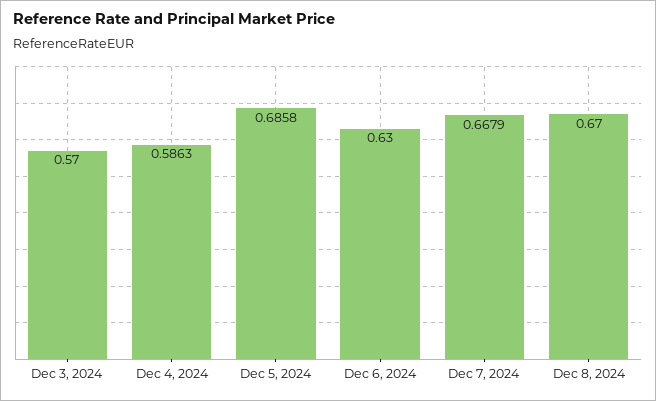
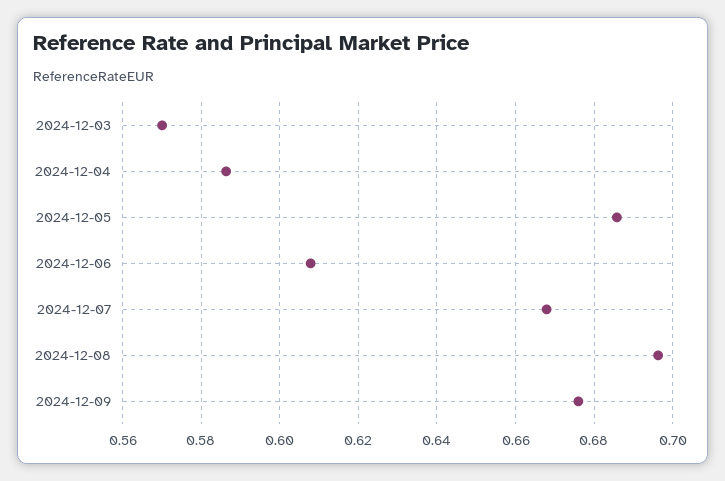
Dec 6, 2024: 0.63 -> 0.608
Dec 8, 2024: 0.67 -> 0.696
2024-12-09: none -> 0.676

